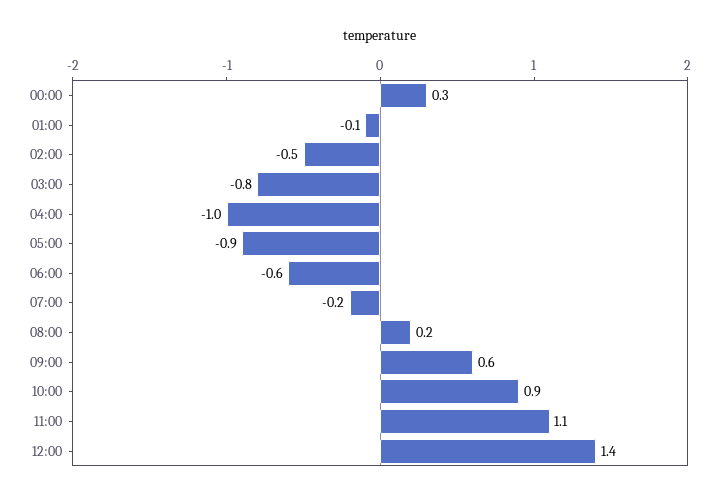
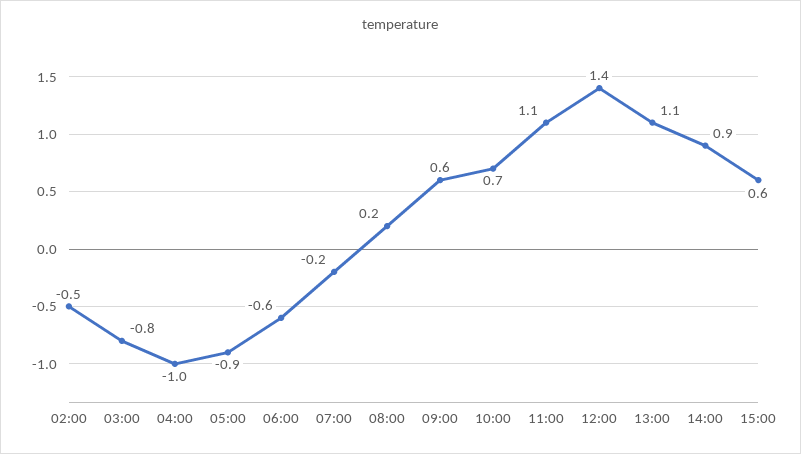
00:00: 0.3 -> none
01:00: -0.1 -> none
10:00: 0.9 -> 0.7
13:00: none -> 1.1
14:00: none -> 0.9
15:00: none -> 0.6

